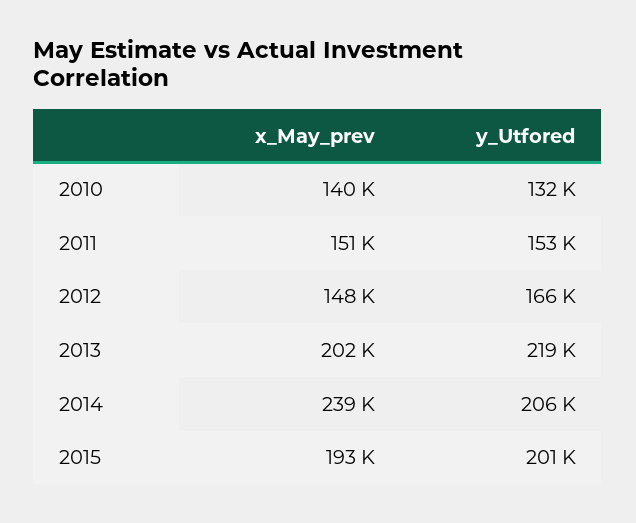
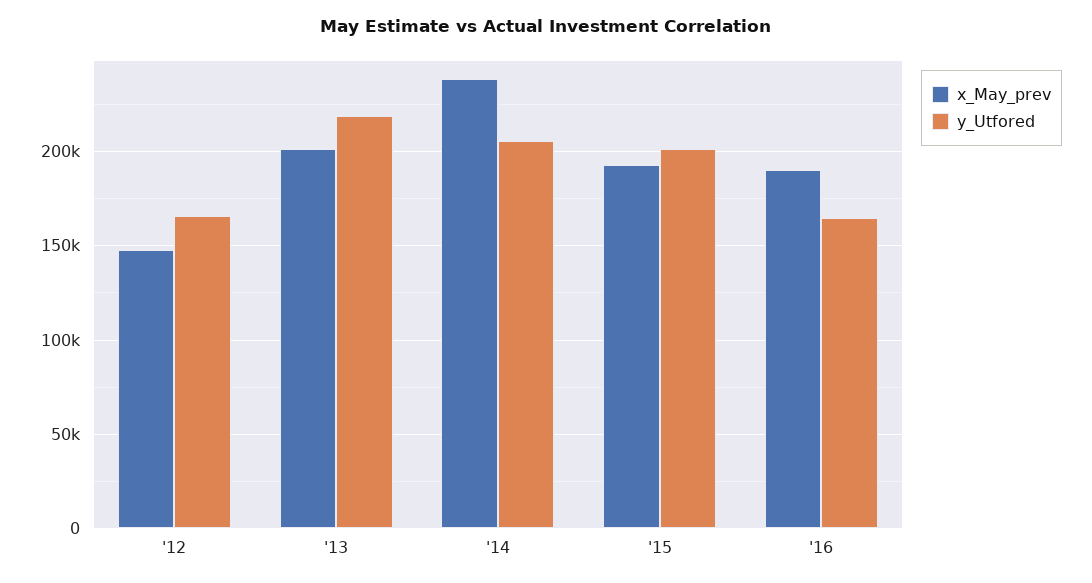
x_May_prev, 2010: 140000 -> none
y_Utfored, 2010: 132000 -> none
x_May_prev, 2011: 151000 -> none
y_Utfored, 2011: 153000 -> none
x_May_prev, '16: none -> 190000
y_Utfored, '16: none -> 165000

